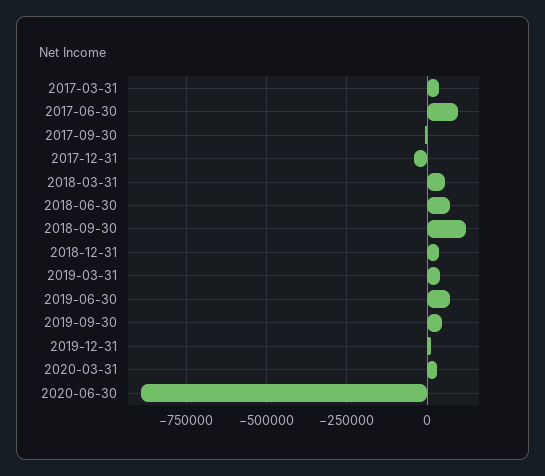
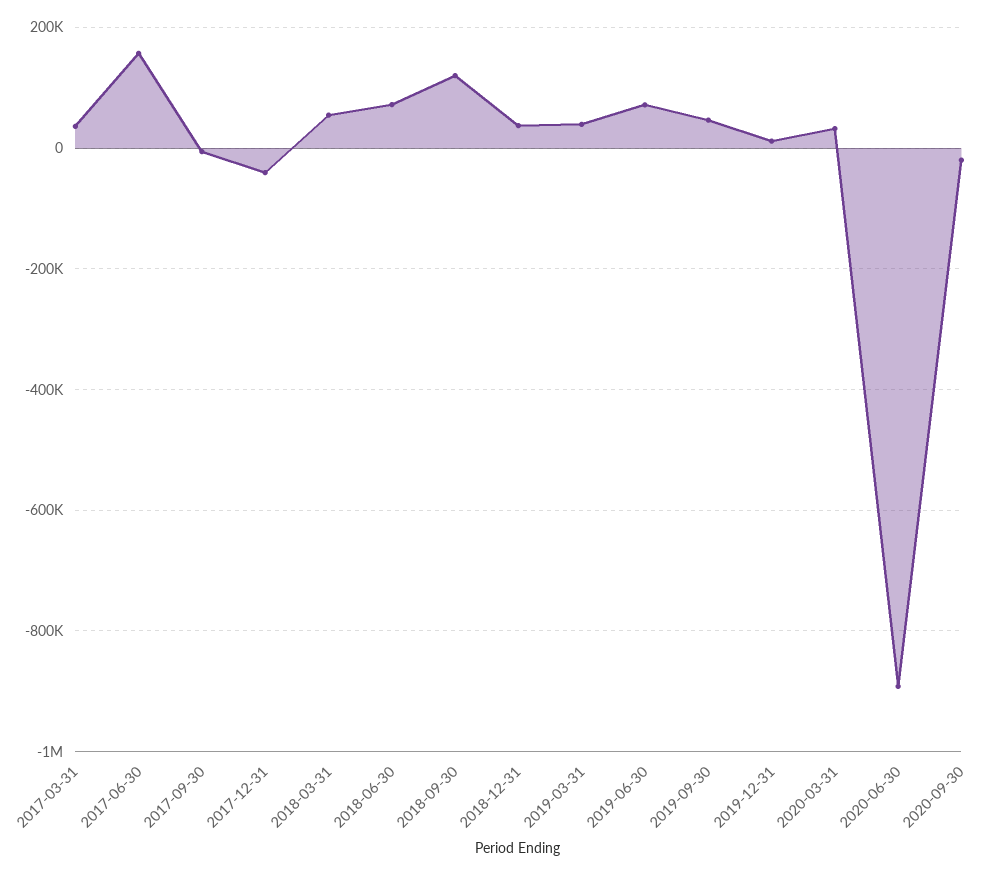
2017-06-30: 100000 -> 160000
2020-09-30: none -> -20000

